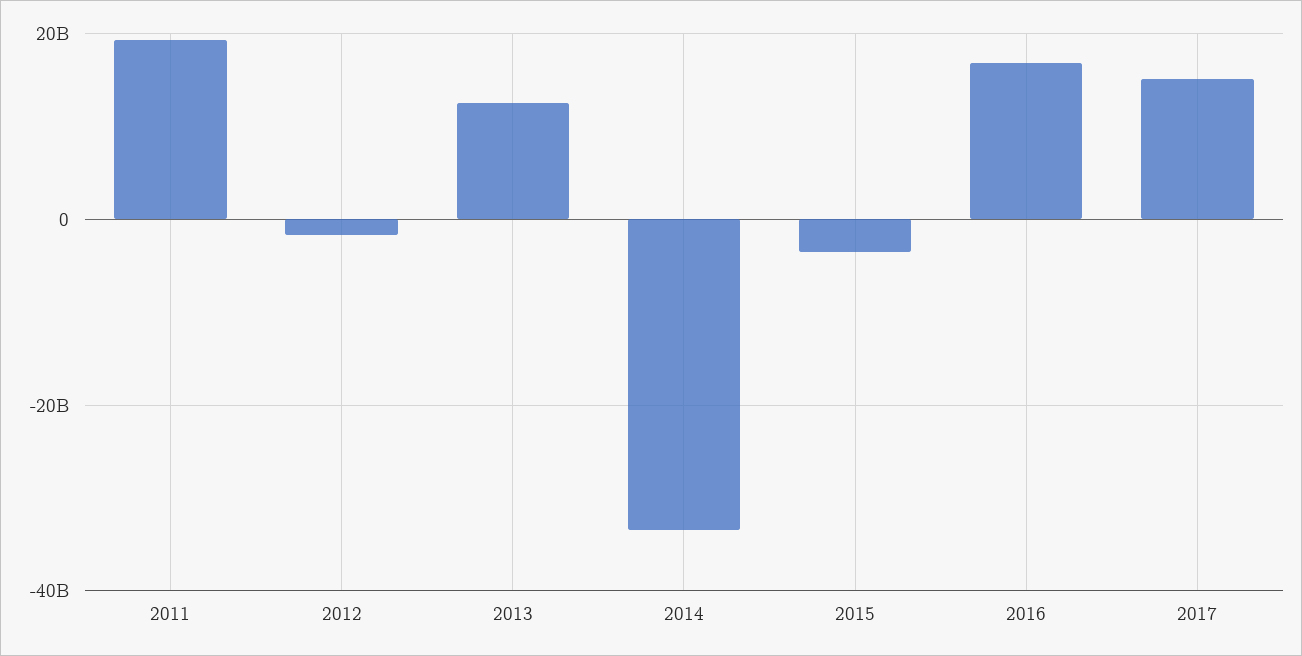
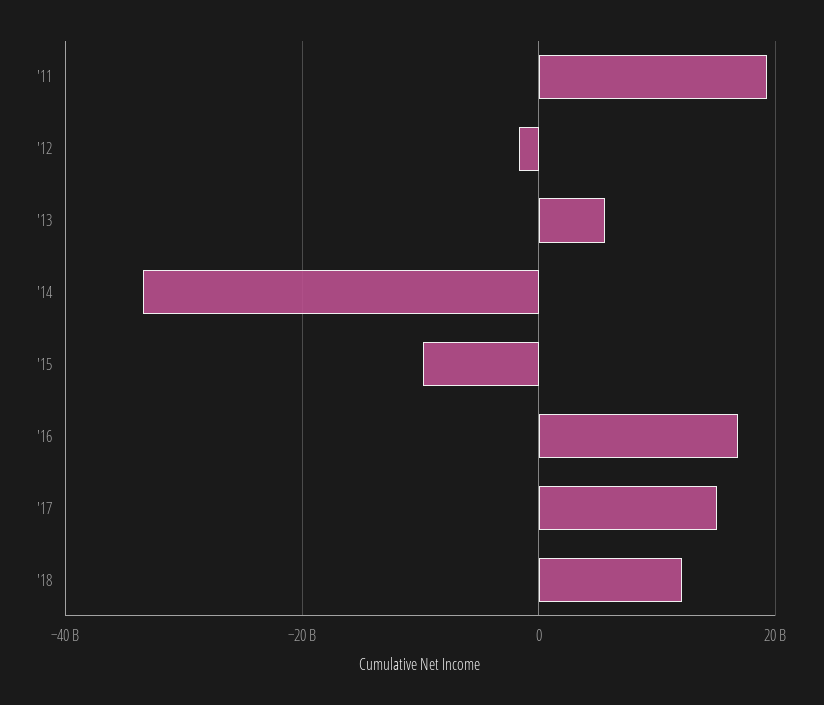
2013: 12000000000 -> 6000000000
2015: -4000000000 -> -10000000000
'18: none -> 12000000000

